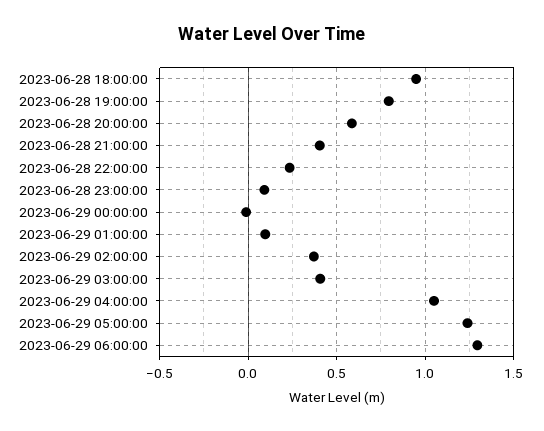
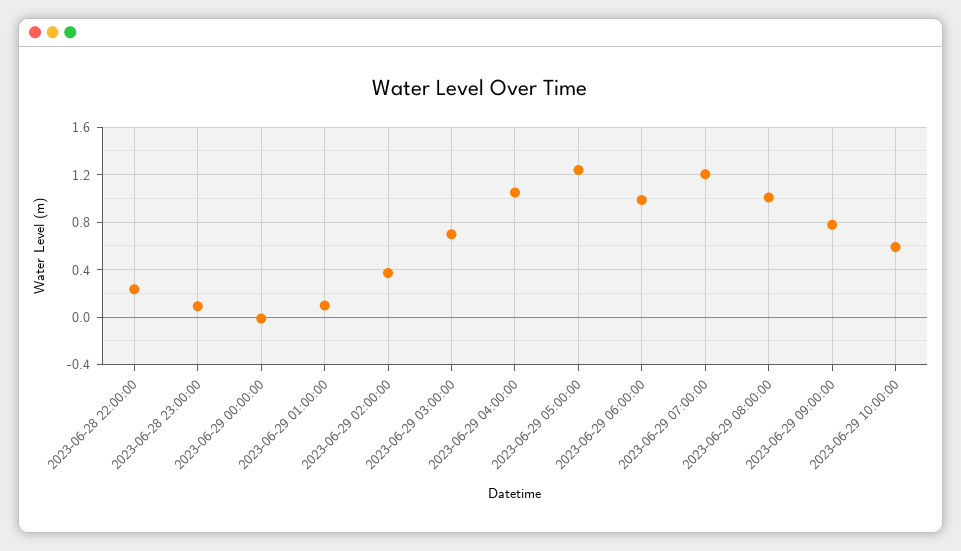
2023-06-28 18:00:00: 0.95 -> none
2023-06-28 19:00:00: 0.8 -> none
2023-06-28 20:00:00: 0.6 -> none
2023-06-28 21:00:00: 0.4 -> none
2023-06-29 03:00:00: 0.4 -> 0.7
2023-06-29 06:00:00: 1.3 -> 1
2023-06-29 07:00:00: none -> 1.2
2023-06-29 08:00:00: none -> 1
2023-06-29 09:00:00: none -> 0.8
2023-06-29 10:00:00: none -> 0.6

